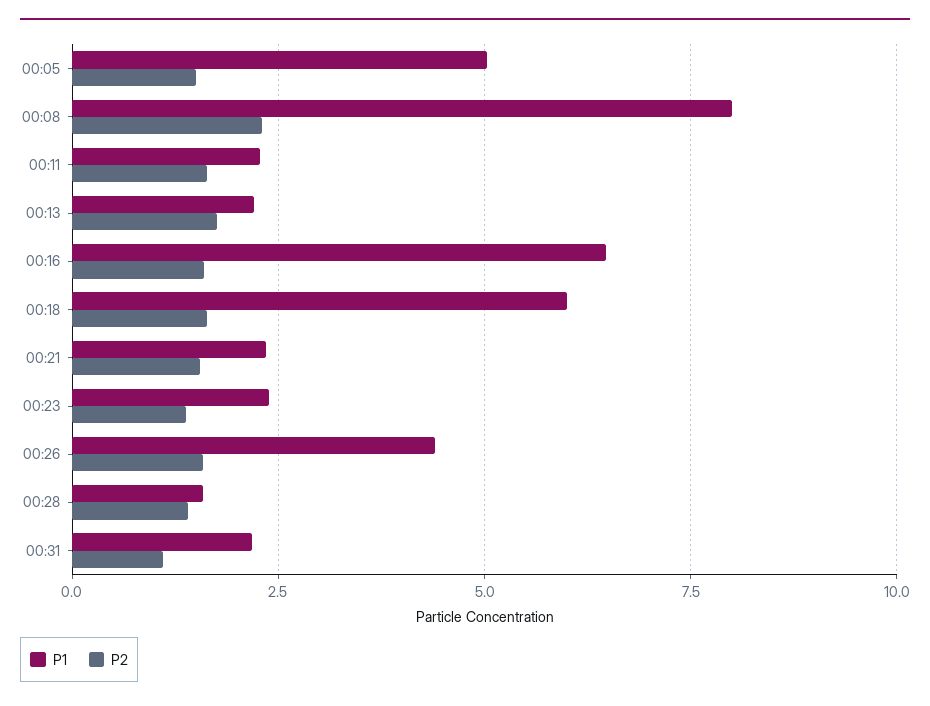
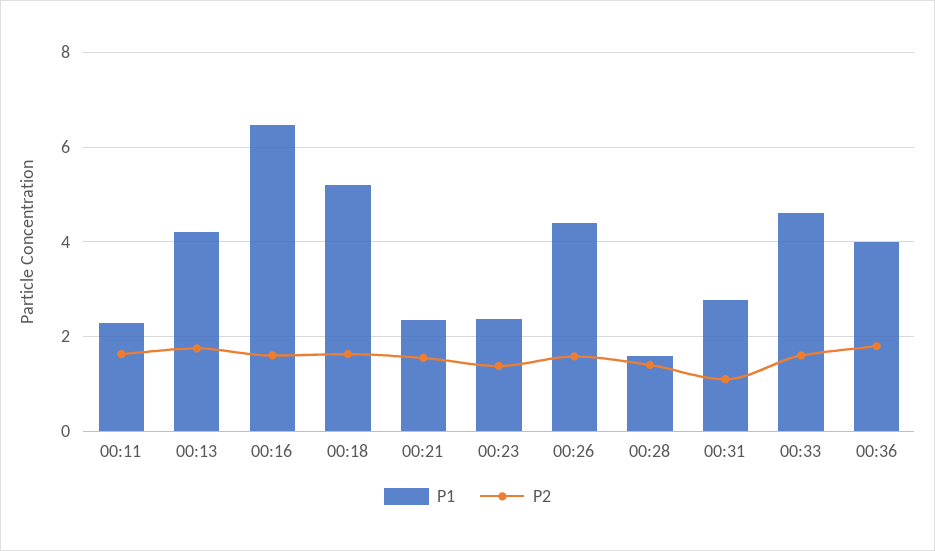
P1, 00:05: 5 -> none
P2, 00:05: 1.5 -> none
P1, 00:08: 8 -> none
P2, 00:08: 2.25 -> none
P1, 00:13: 2.25 -> 4.2
P1, 00:18: 6 -> 5.2
P1, 00:31: 2.25 -> 2.8
P1, 00:33: none -> 4.6
P2, 00:33: none -> 1.6
P1, 00:36: none -> 4
P2, 00:36: none -> 1.8

